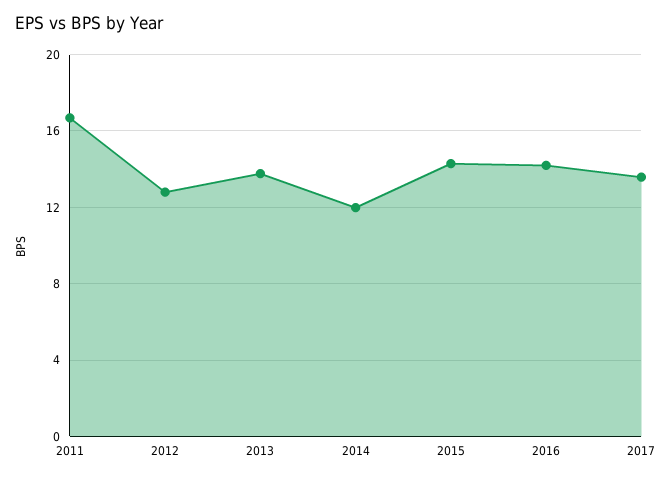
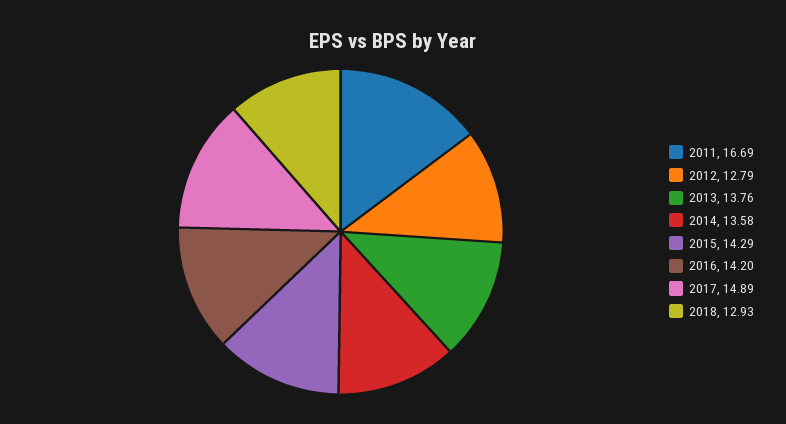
2014: 12 -> 13.58
2017: 13.5 -> 14.89
2018: none -> 12.93

